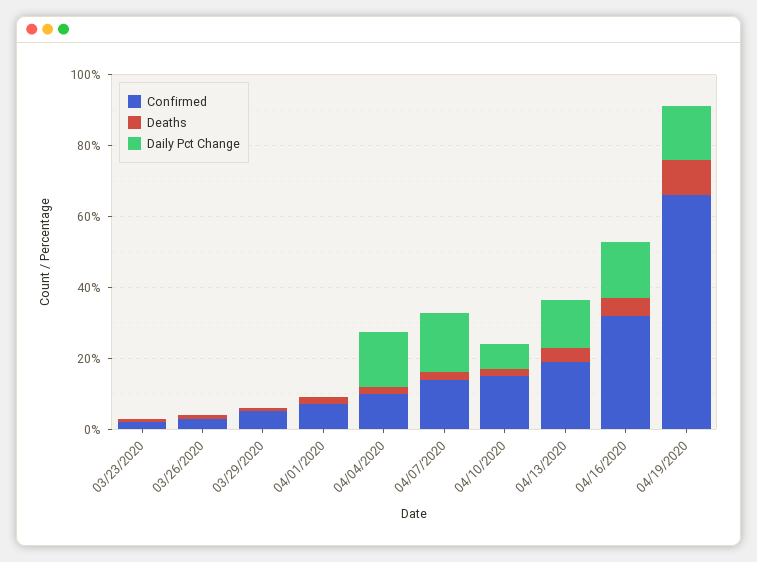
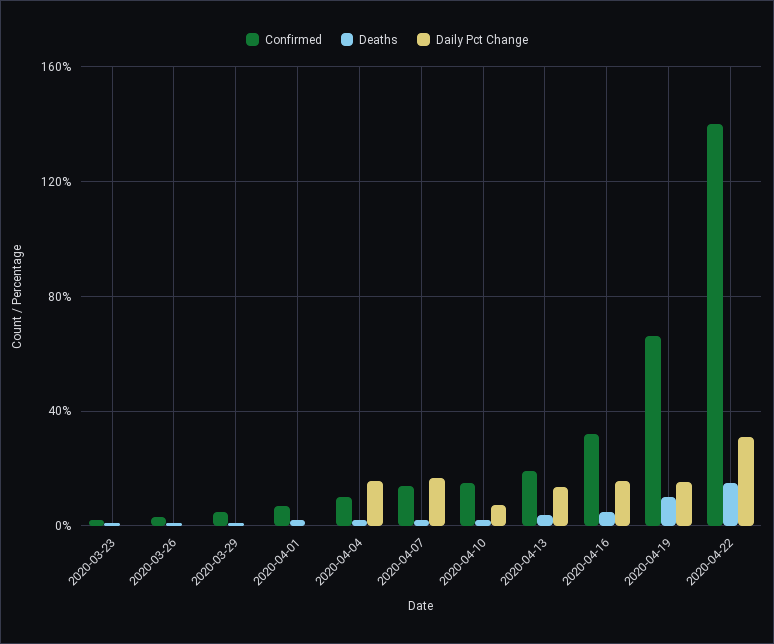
Confirmed, 2020-04-22: none -> 140
Deaths, 2020-04-22: none -> 15
Daily Pct Change, 2020-04-22: none -> 30

